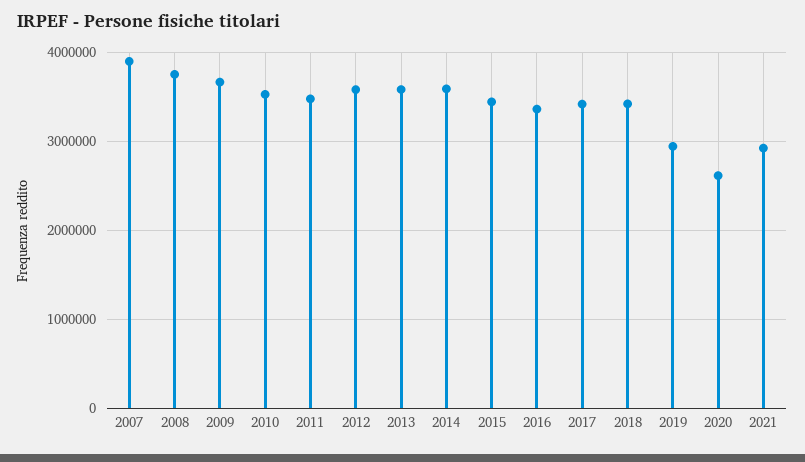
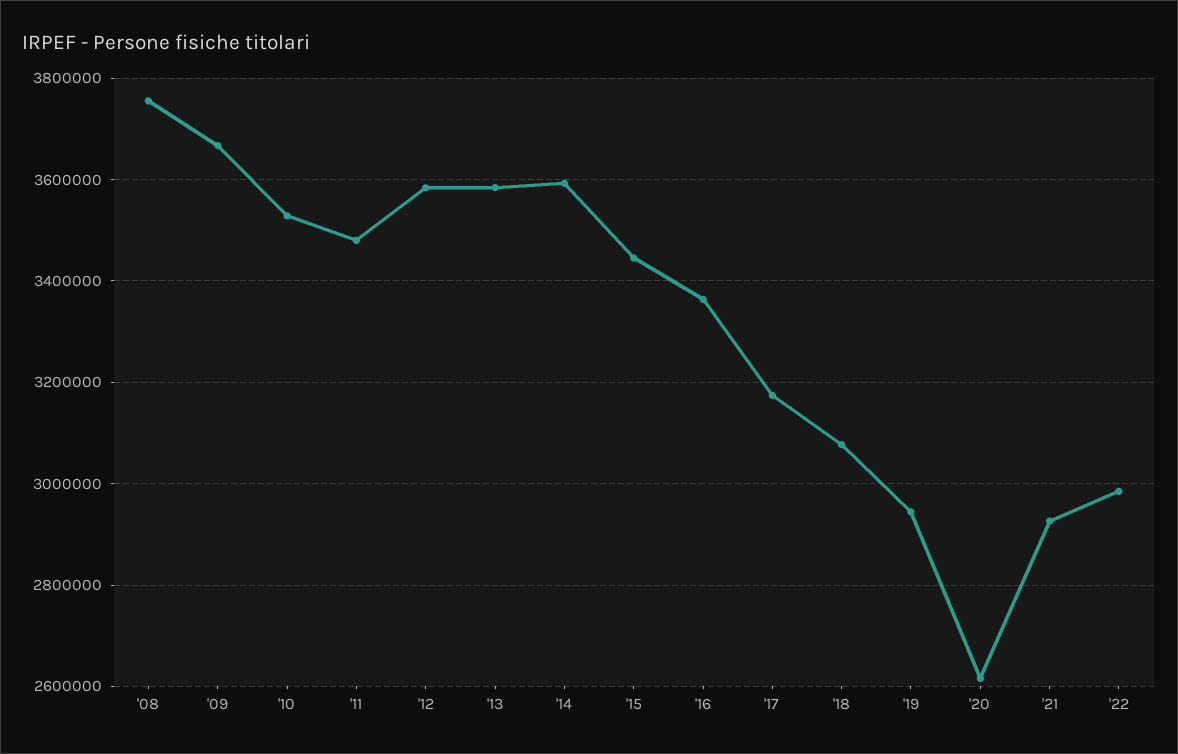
2007: 3900000 -> none
2017: 3400000 -> 3180000
2018: 3400000 -> 3080000
'22: none -> 2980000

